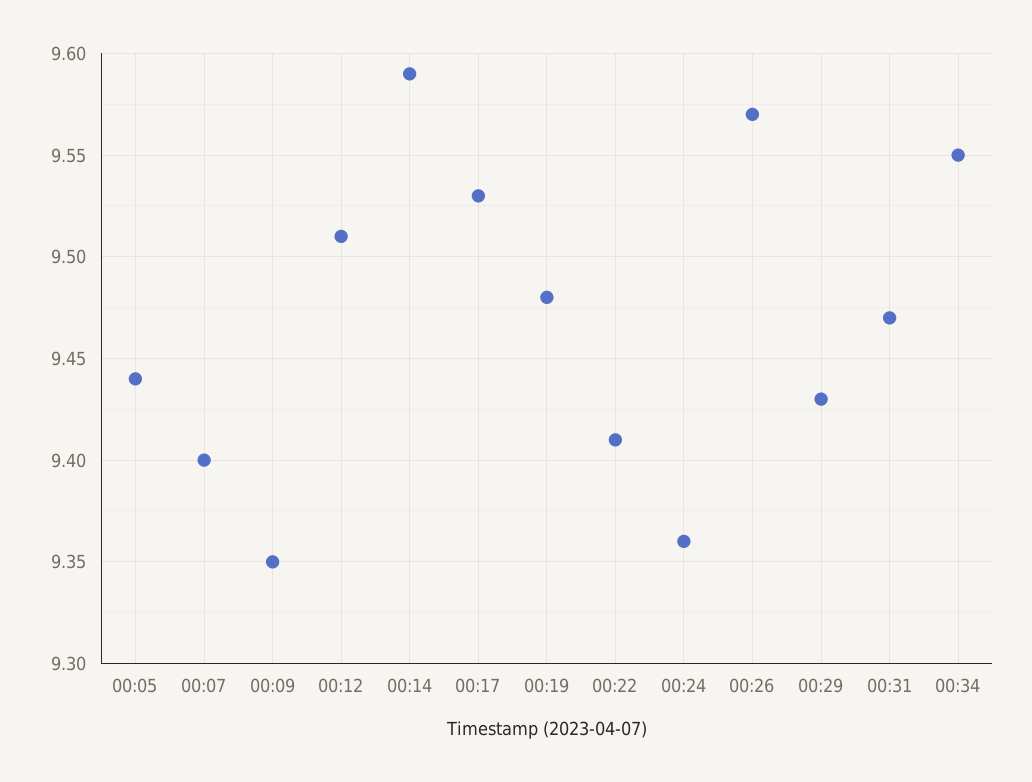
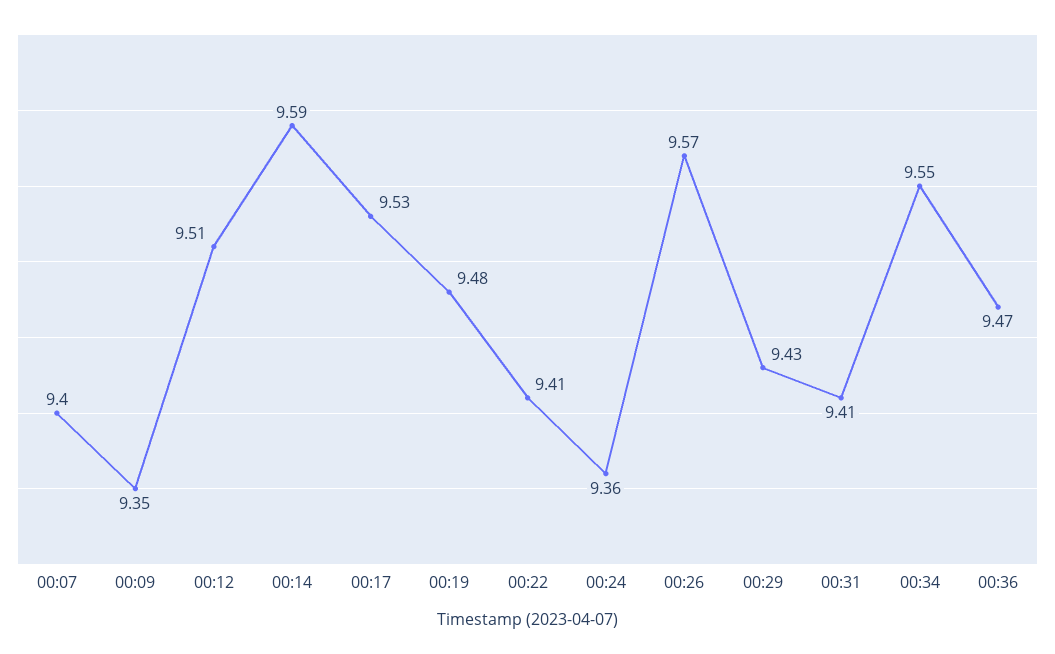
00:05: 9.44 -> none
00:31: 9.47 -> 9.41
00:36: none -> 9.47

